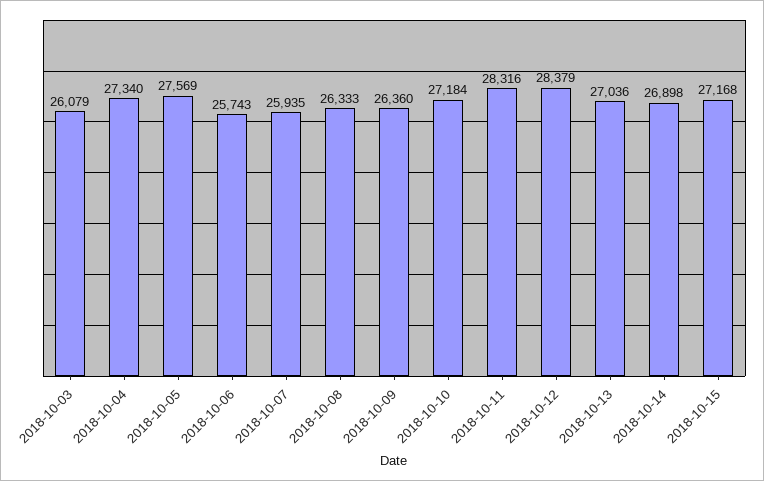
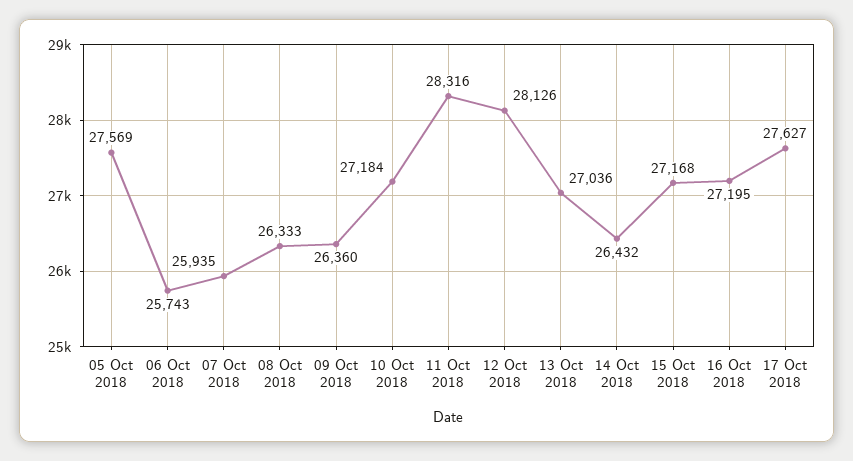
2018-10-03: 26079 -> none
2018-10-04: 27340 -> none
2018-10-12: 28379 -> 28126
2018-10-14: 26898 -> 26432
16 Oct 2018: none -> 27195
17 Oct 2018: none -> 27627

